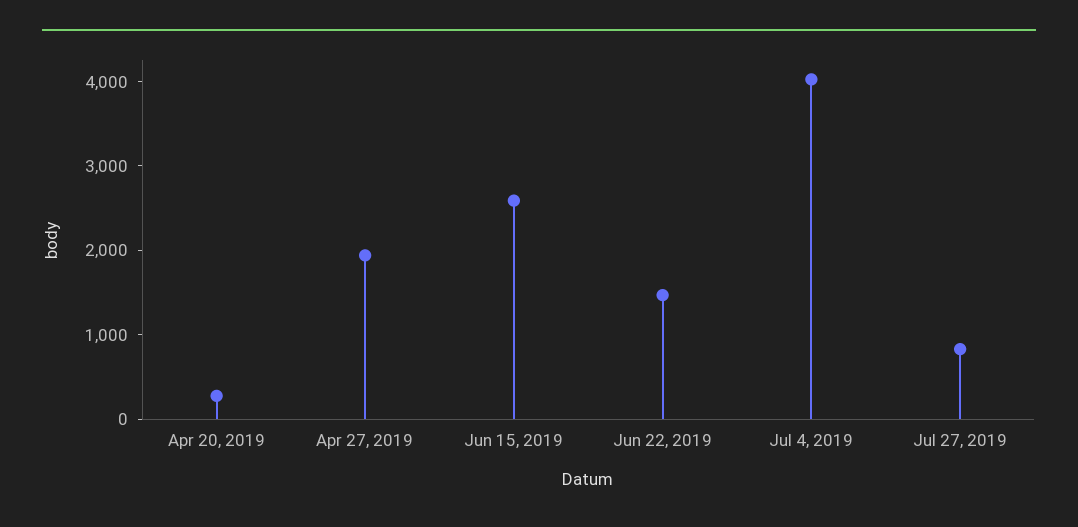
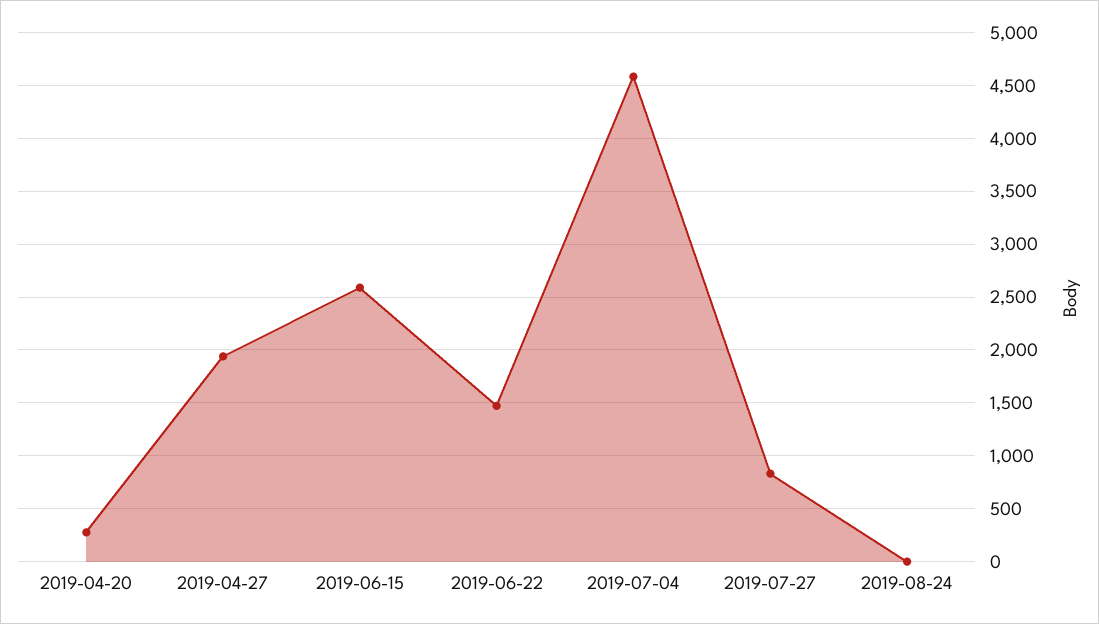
Jul 4, 2019: 4000 -> 4600
2019-08-24: none -> 0

